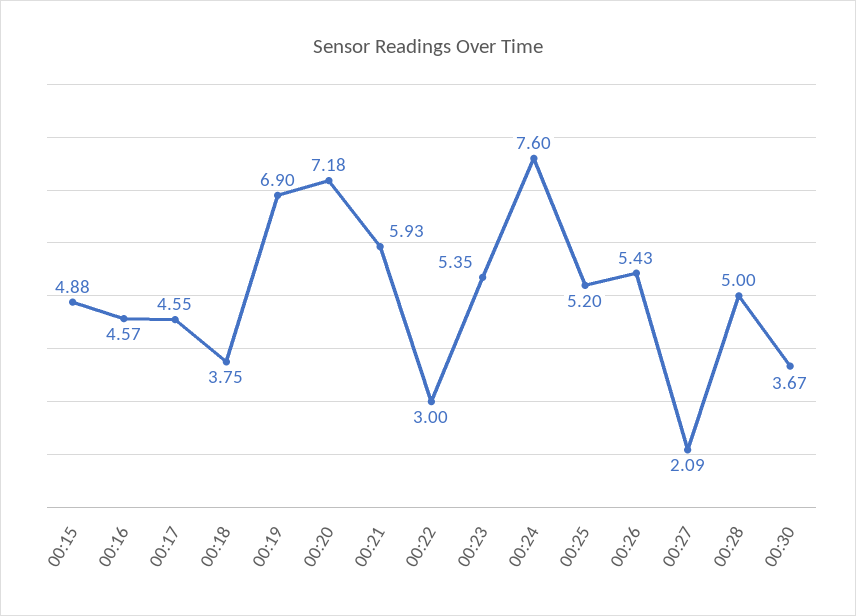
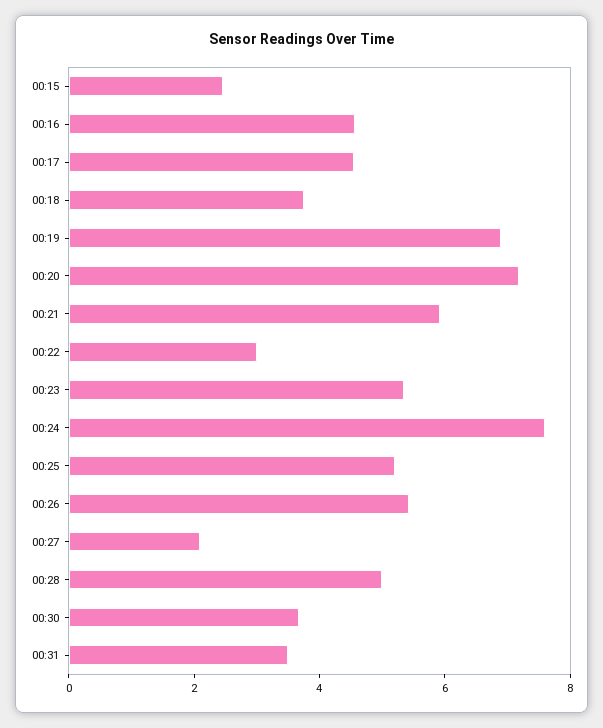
00:15: 4.88 -> 2.5
00:31: none -> 3.5

